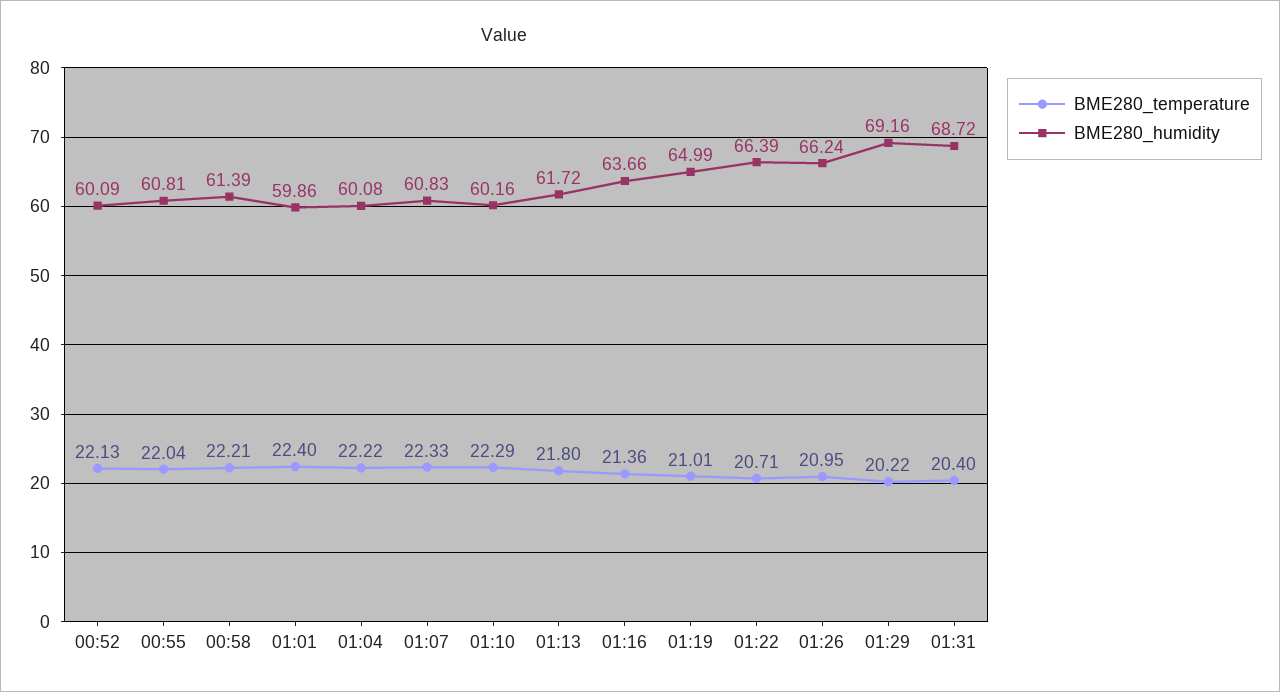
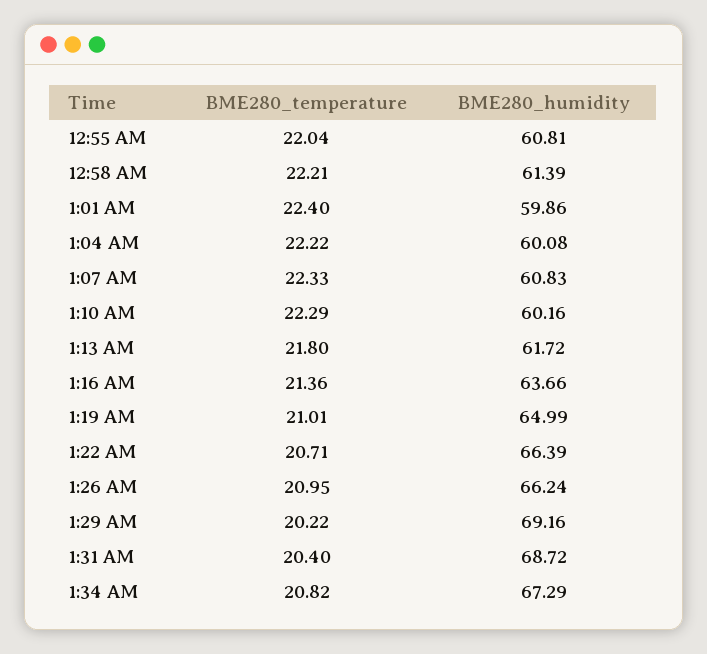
BME280_temperature, 00:52: 22.13 -> none
BME280_humidity, 00:52: 60.09 -> none
BME280_temperature, 1:34 AM: none -> 20.82
BME280_humidity, 1:34 AM: none -> 67.29

